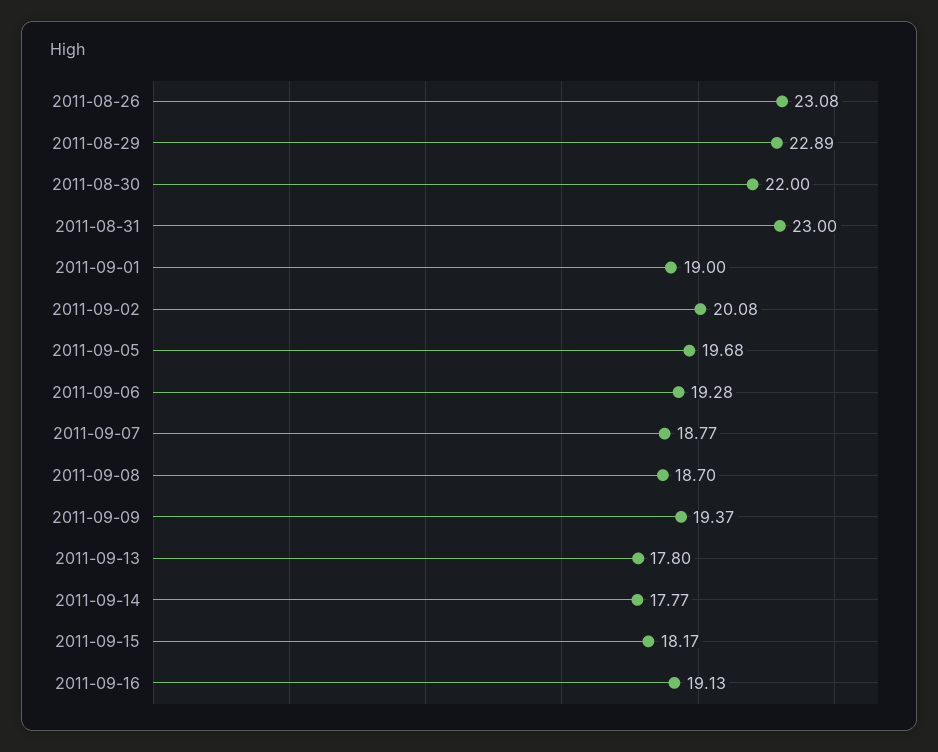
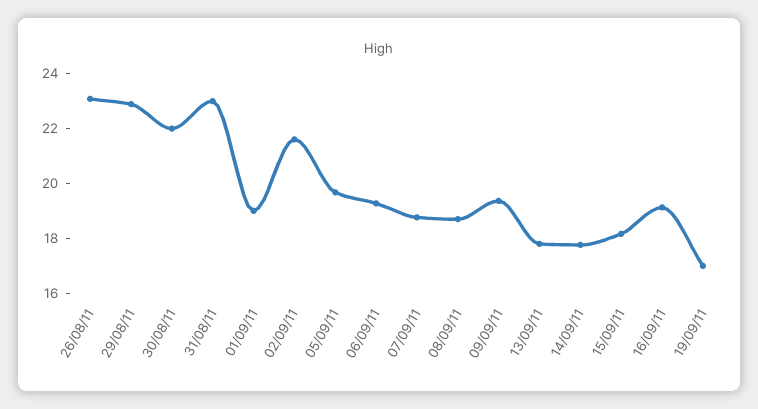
2011-09-02: 20.08 -> 21.5
19/09/11: none -> 17

